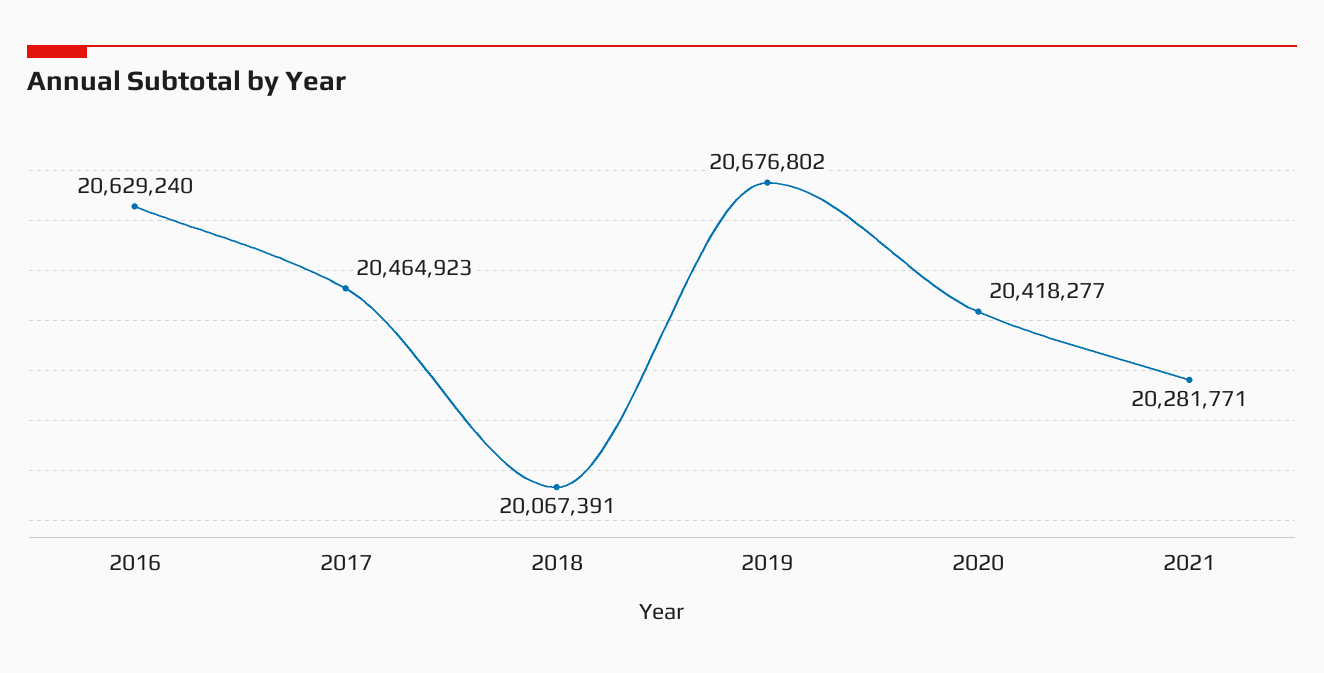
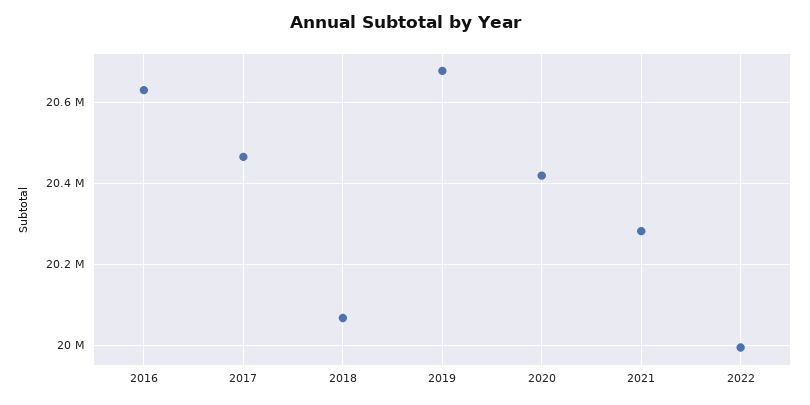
2022: none -> 20000000

